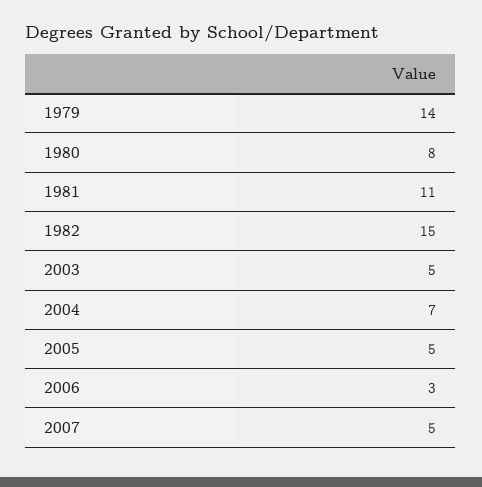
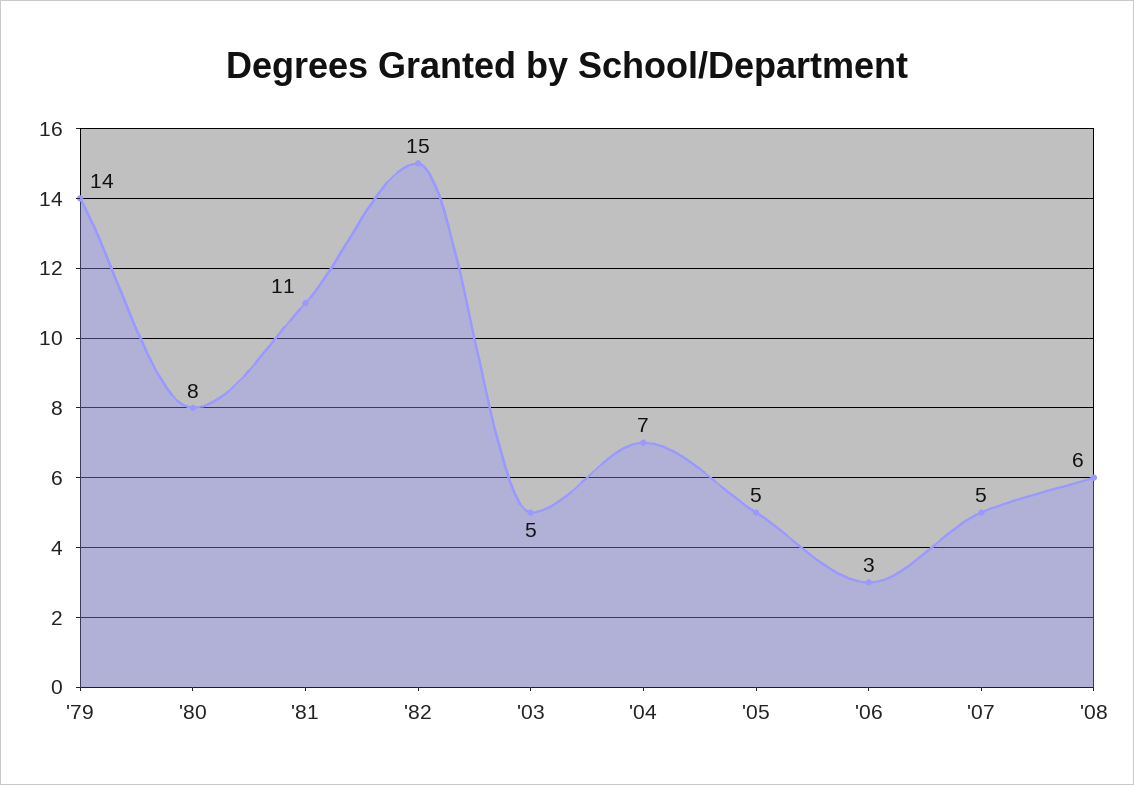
'08: none -> 6

